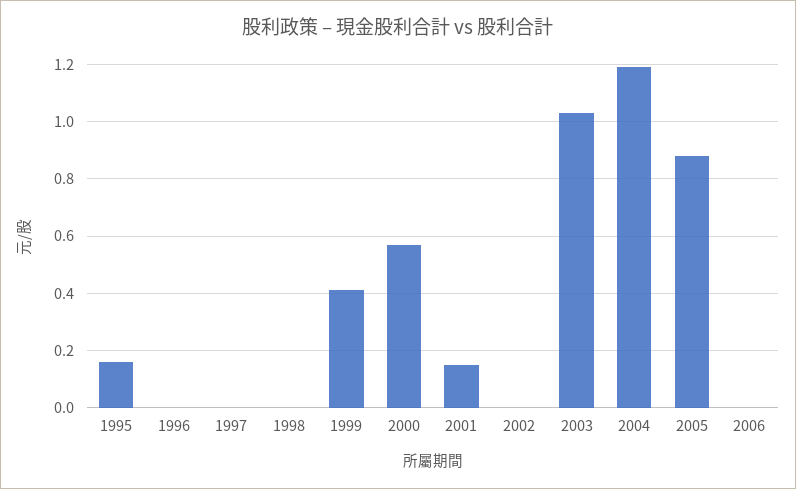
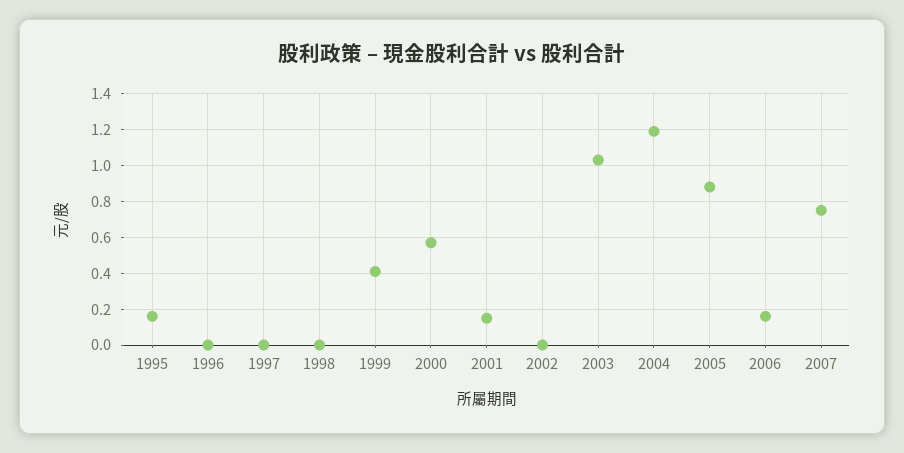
2006: 0 -> 0.15
2007: none -> 0.75

